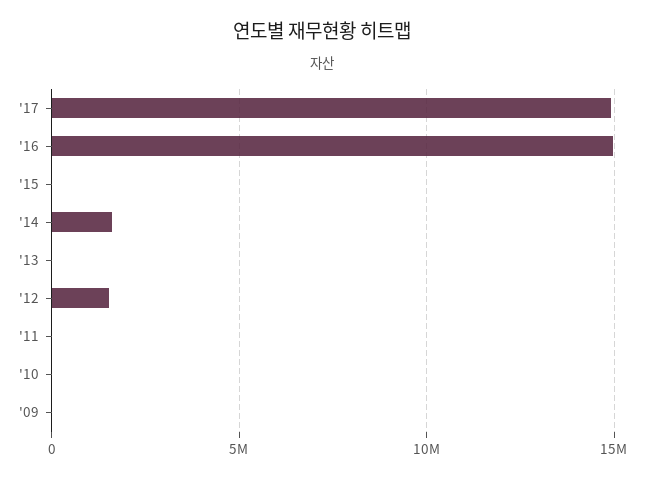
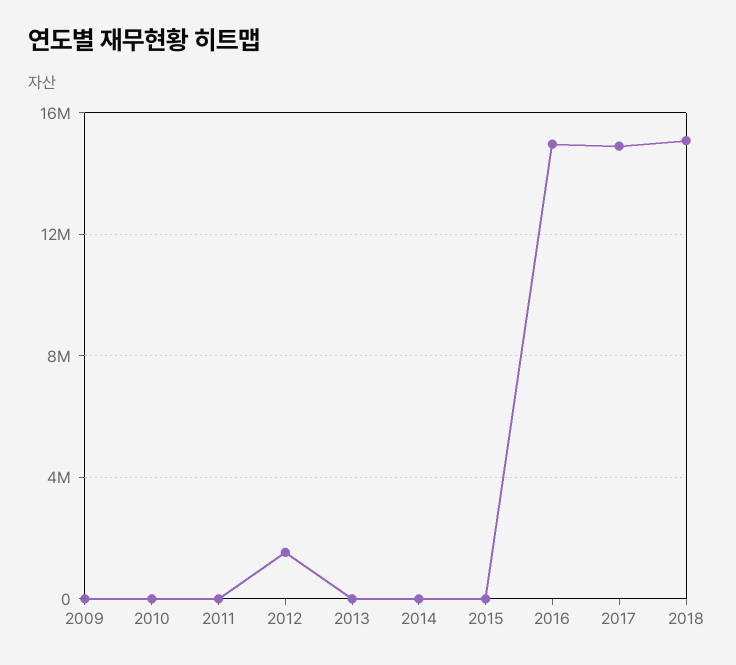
'14: 1500000 -> 0
2018: none -> 15000000

